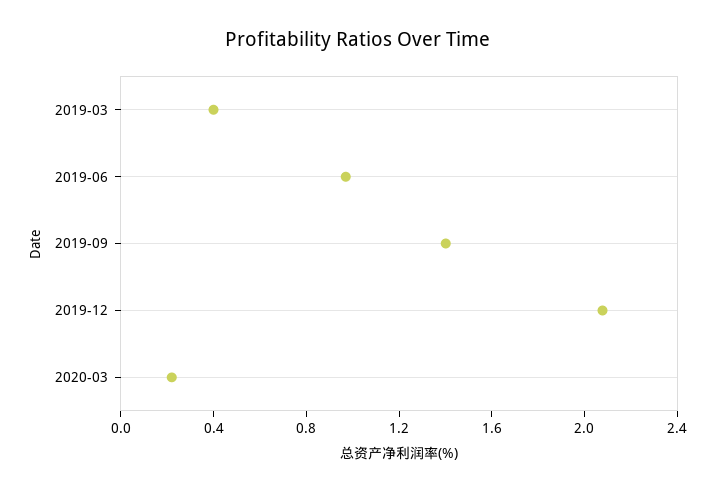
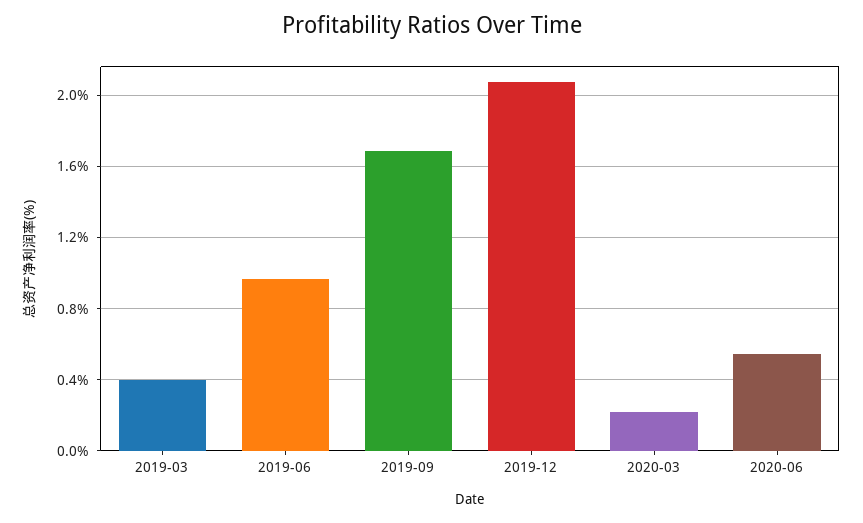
2019-09: 1.4 -> 1.7
2020-06: none -> 0.55

